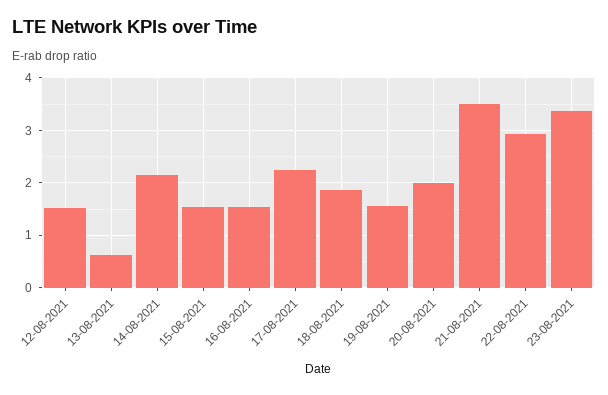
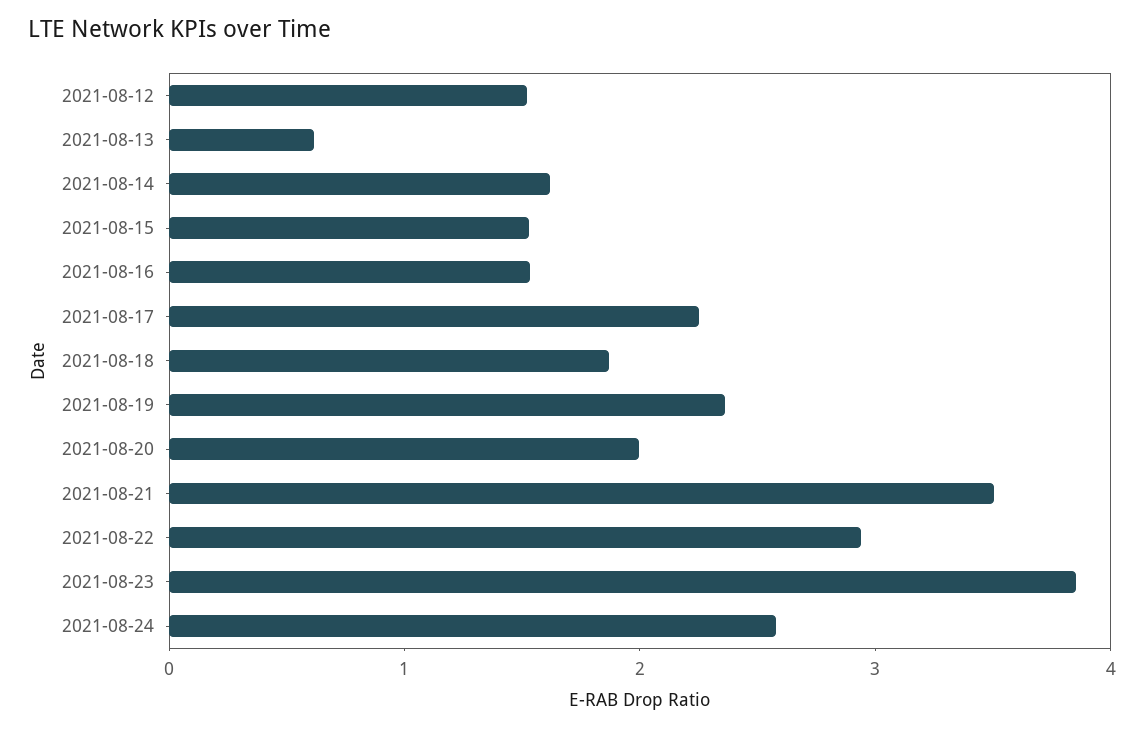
14-08-2021: 2.2 -> 1.6
19-08-2021: 1.6 -> 2.4
23-08-2021: 3.4 -> 3.8
2021-08-24: none -> 2.6

